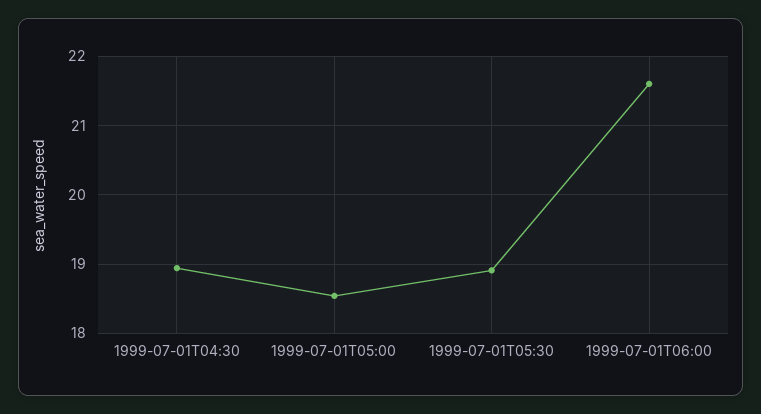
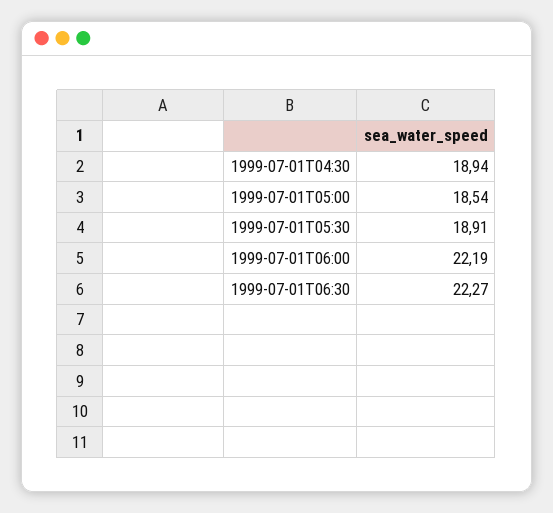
1999-07-01T06:00: 21.6 -> 22.19
1999-07-01T06:30: none -> 22.27

